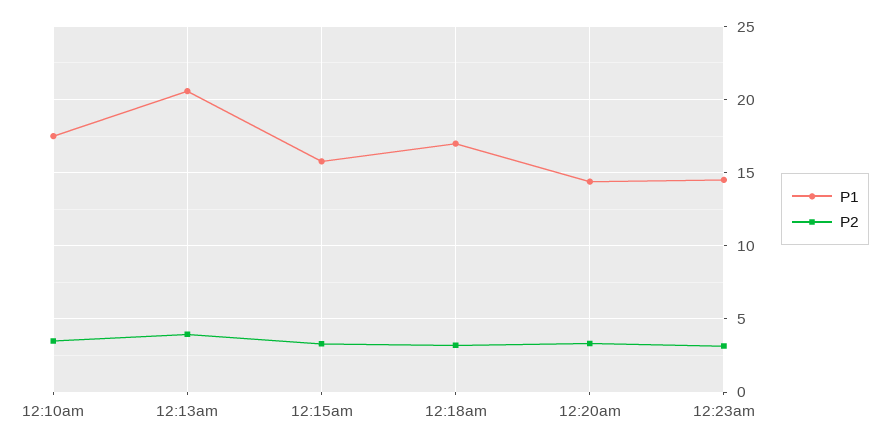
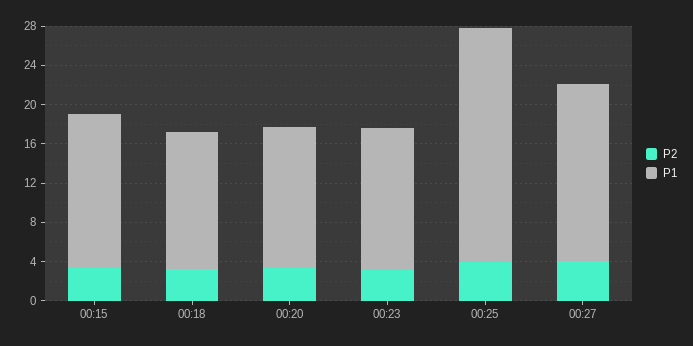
P1, 12:10am: 17.5 -> none
P2, 12:10am: 3.5 -> none
P1, 12:13am: 20.5 -> none
P2, 12:13am: 4 -> none
P1, 12:18am: 17 -> 14
P2, 00:25: none -> 4
P1, 00:25: none -> 24
P2, 00:27: none -> 4
P1, 00:27: none -> 18

